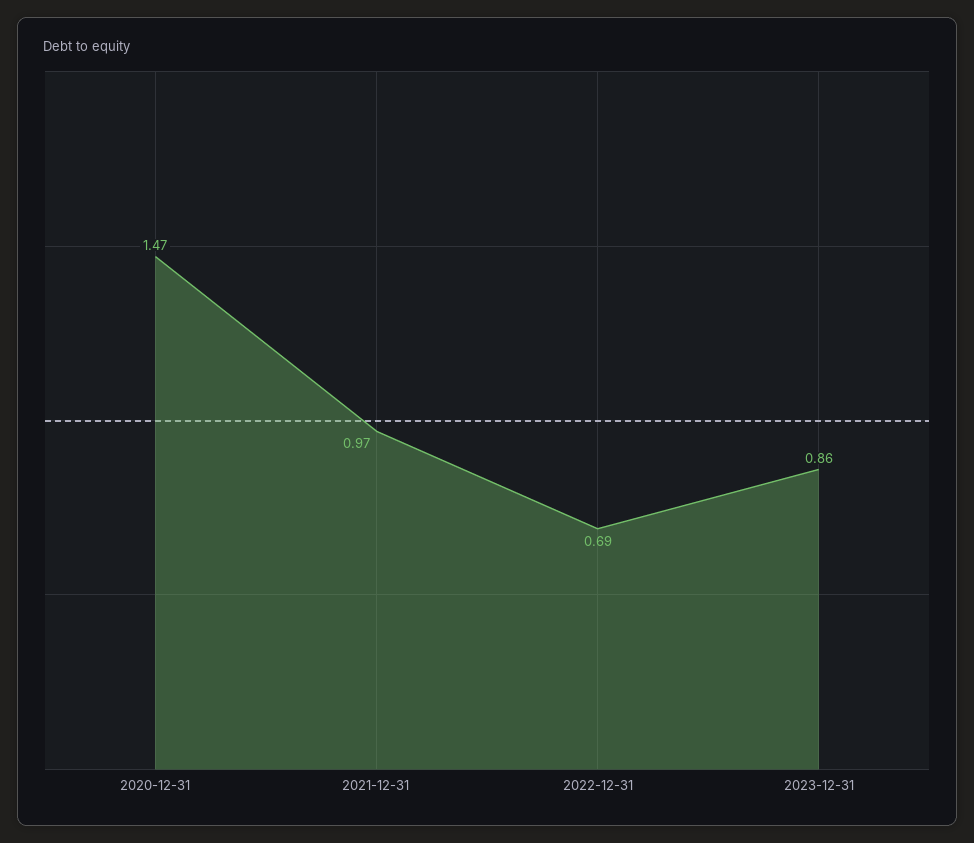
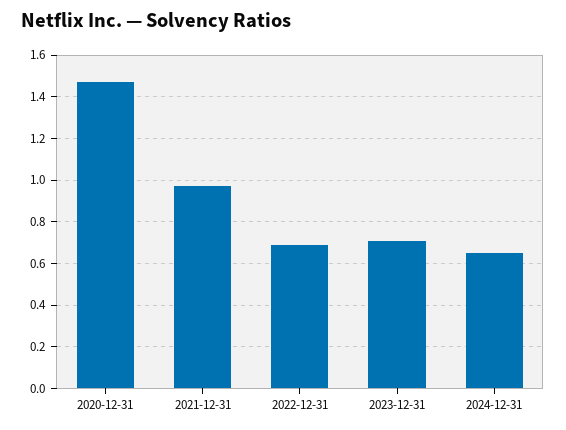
2023-12-31: 0.86 -> 0.7
2024-12-31: none -> 0.65

